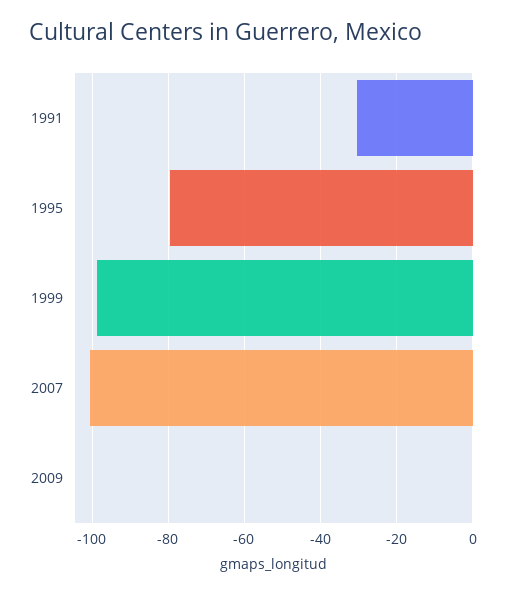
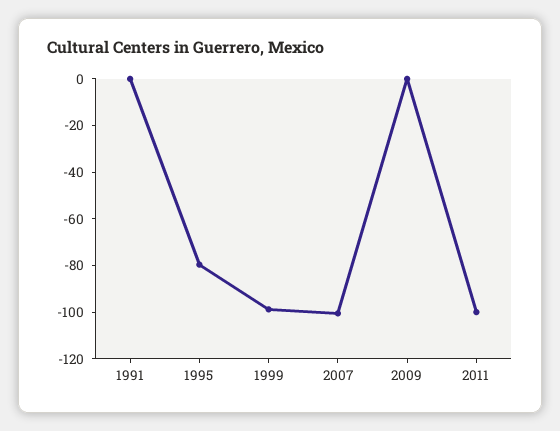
1991: -30 -> 0
2011: none -> -100

